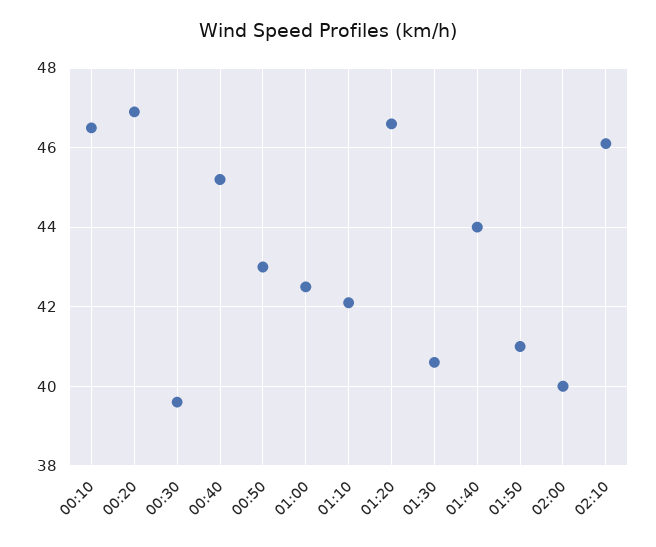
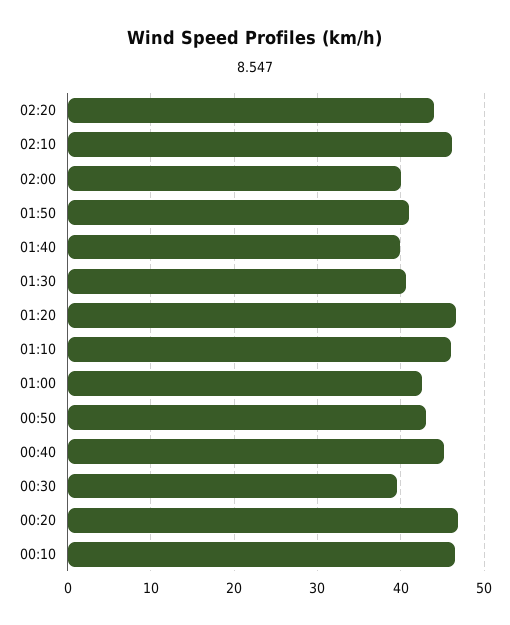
01:10: 42 -> 46
01:40: 44 -> 40
02:20: none -> 44

